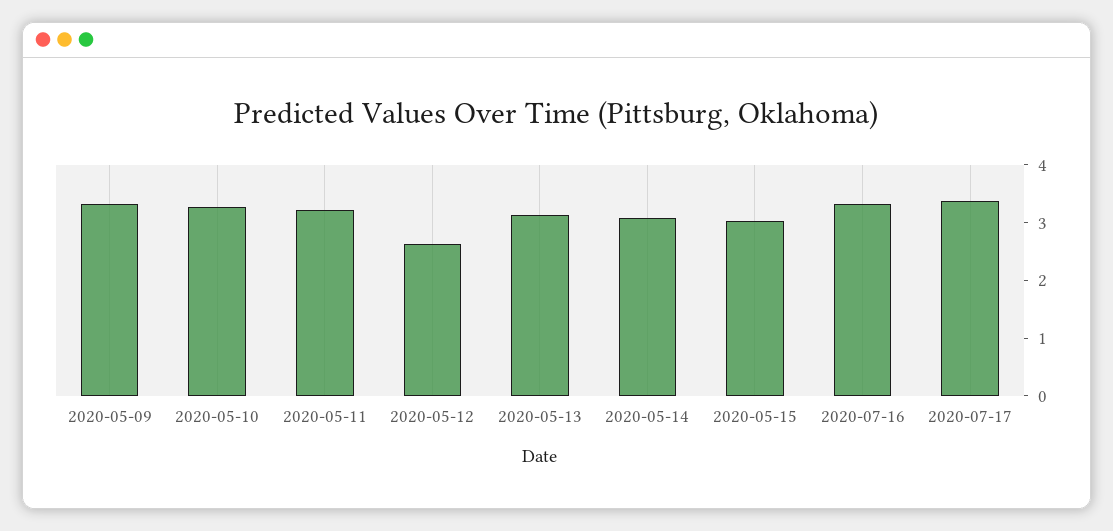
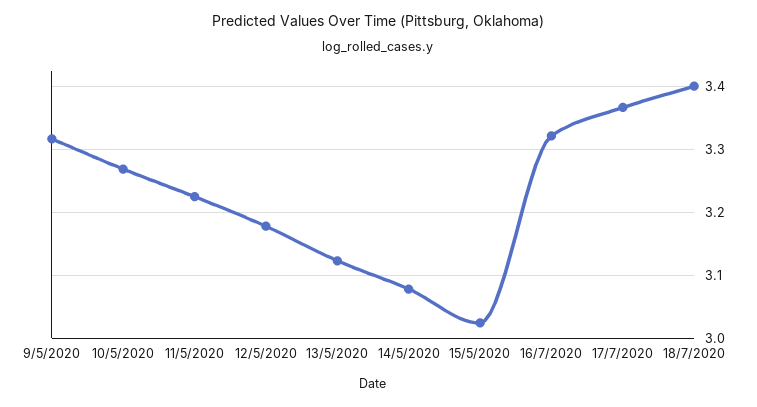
2020-05-12: 2.6 -> 3.18
18/7/2020: none -> 3.4

